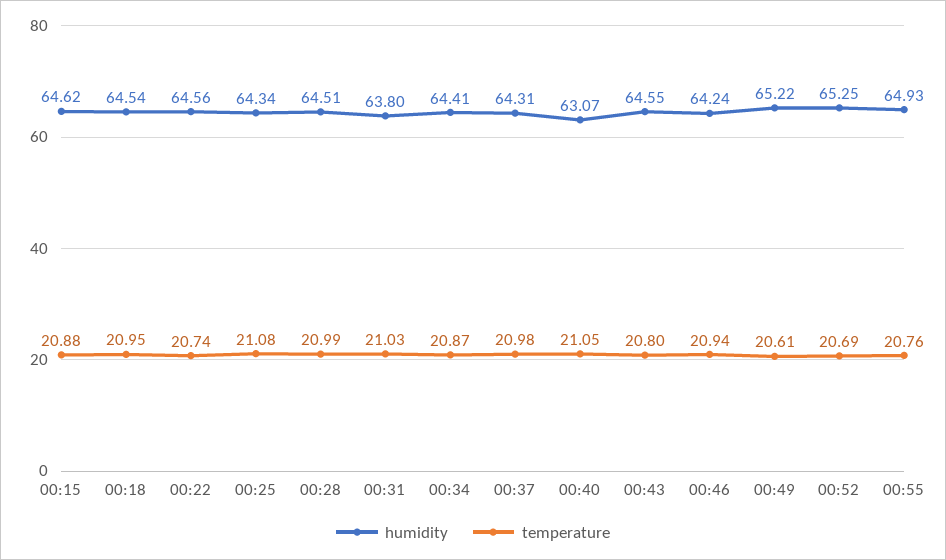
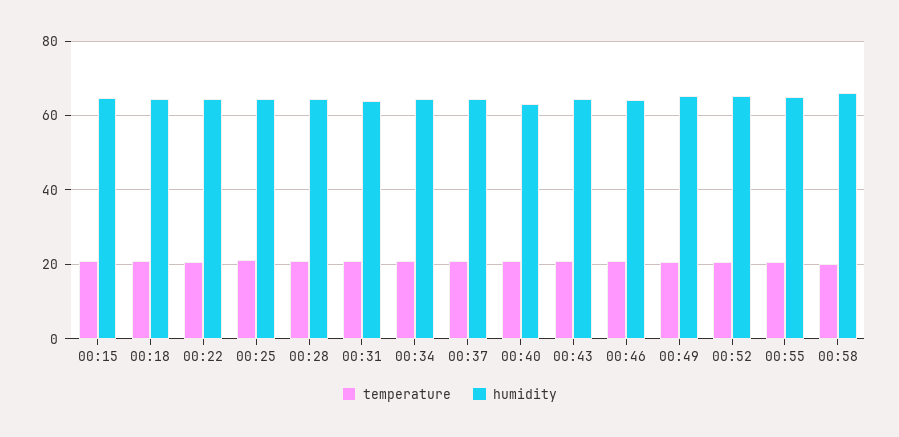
temperature, 00:58: none -> 20
humidity, 00:58: none -> 66

